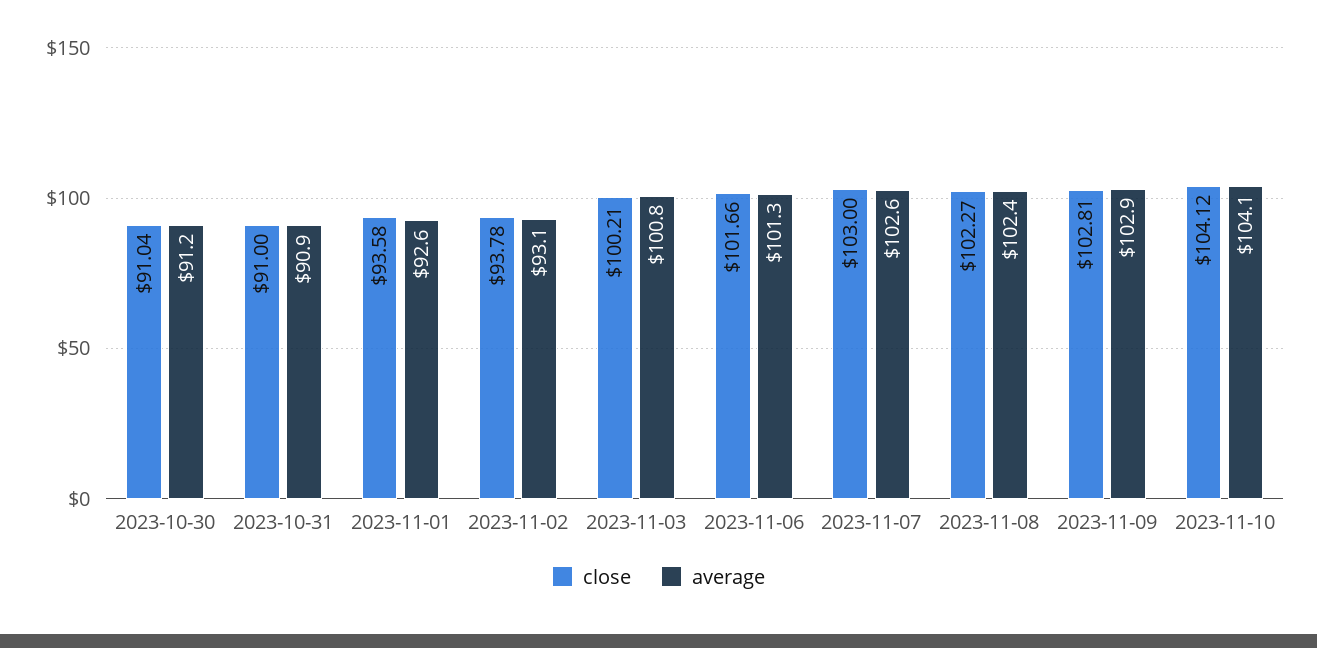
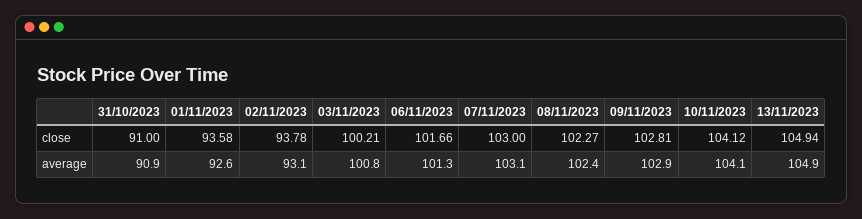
close, 2023-10-30: 91.04 -> none
average, 2023-10-30: 91.2 -> none
average, 2023-11-07: 102.6 -> 103.1
close, 13/11/2023: none -> 104.94
average, 13/11/2023: none -> 104.9

